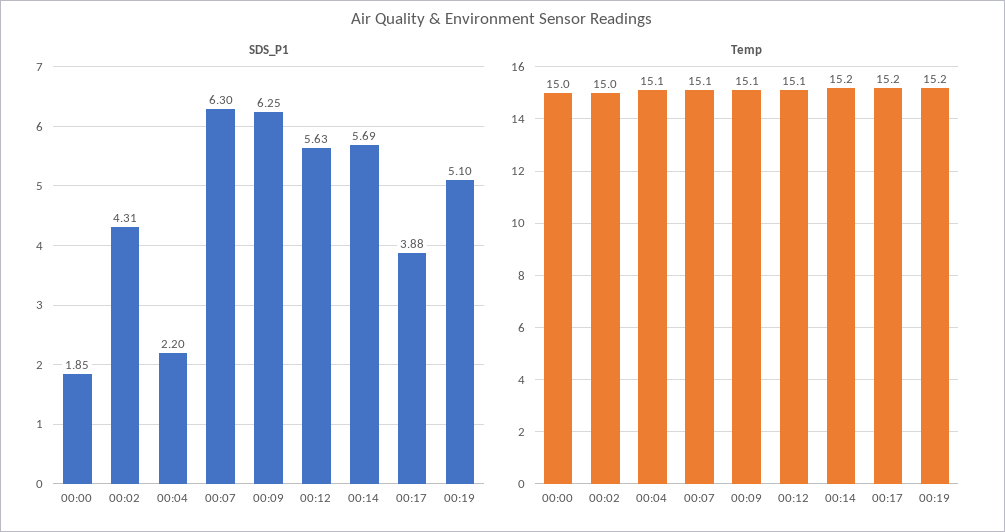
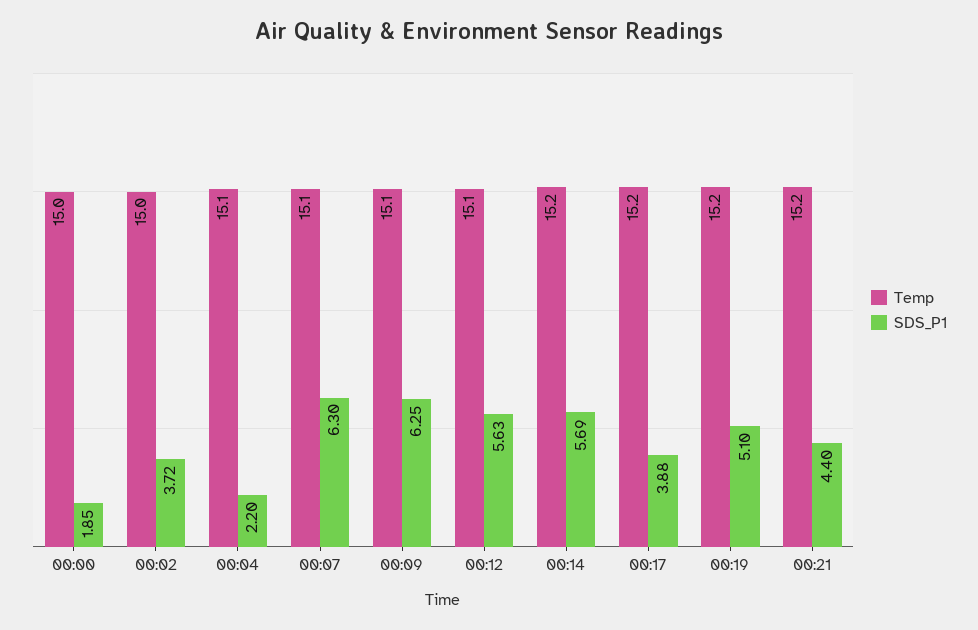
SDS_P1, 00:02: 4.31 -> 3.72
Temp, 00:21: none -> 15.2
SDS_P1, 00:21: none -> 4.4

